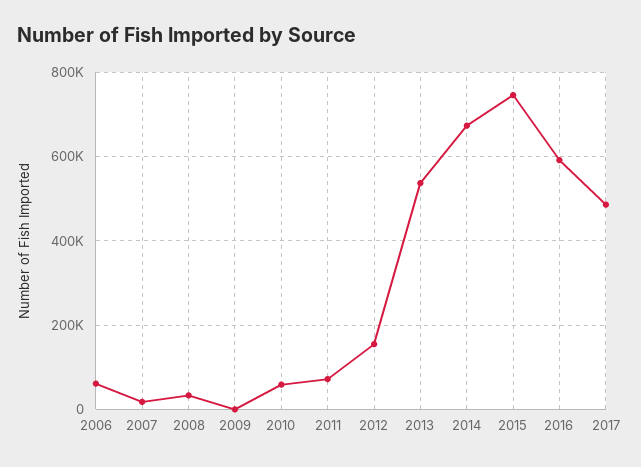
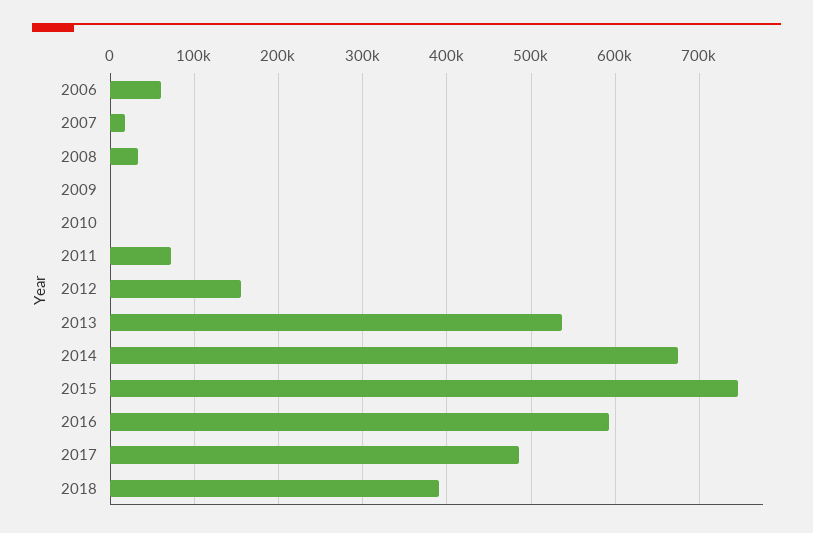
2010: 60000 -> 0
2018: none -> 390000

